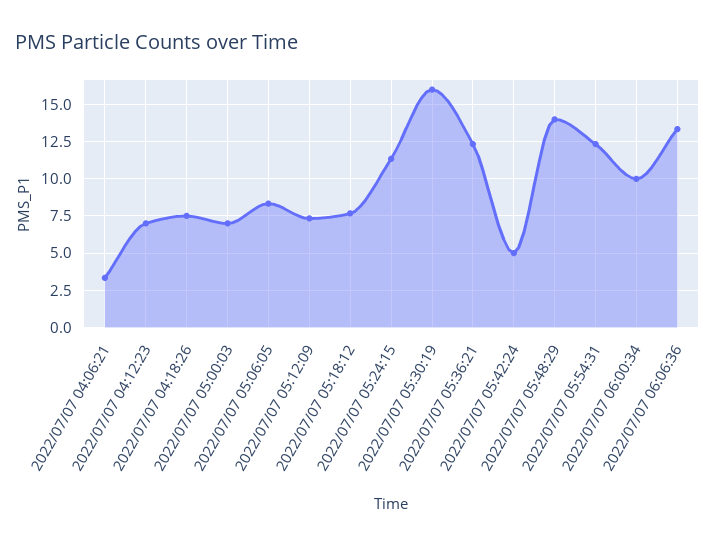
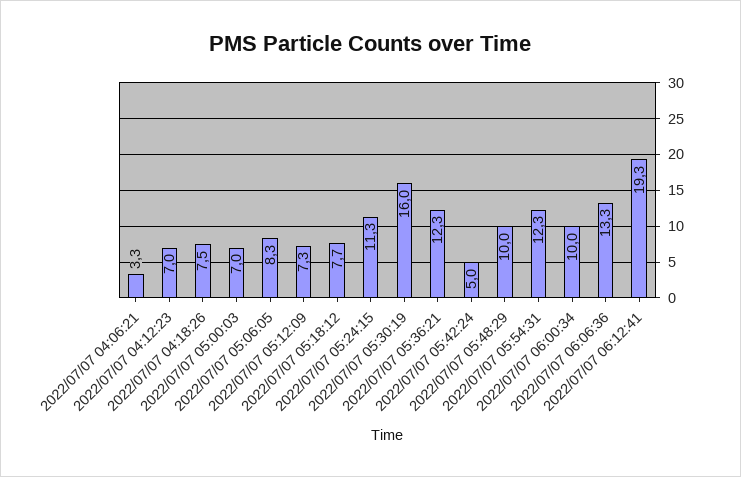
2022/07/07 05:48:29: 14 -> 10
2022/07/07 06:12:41: none -> 19.3

